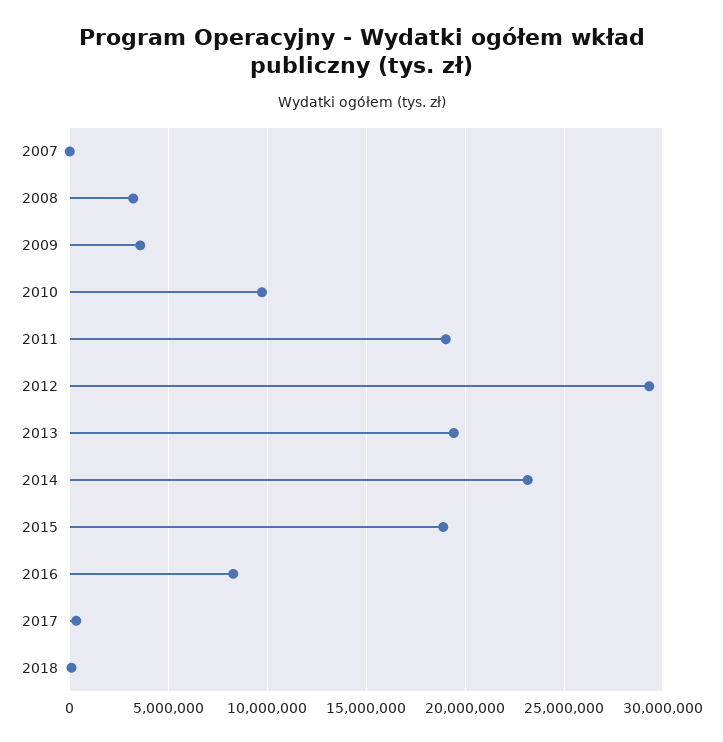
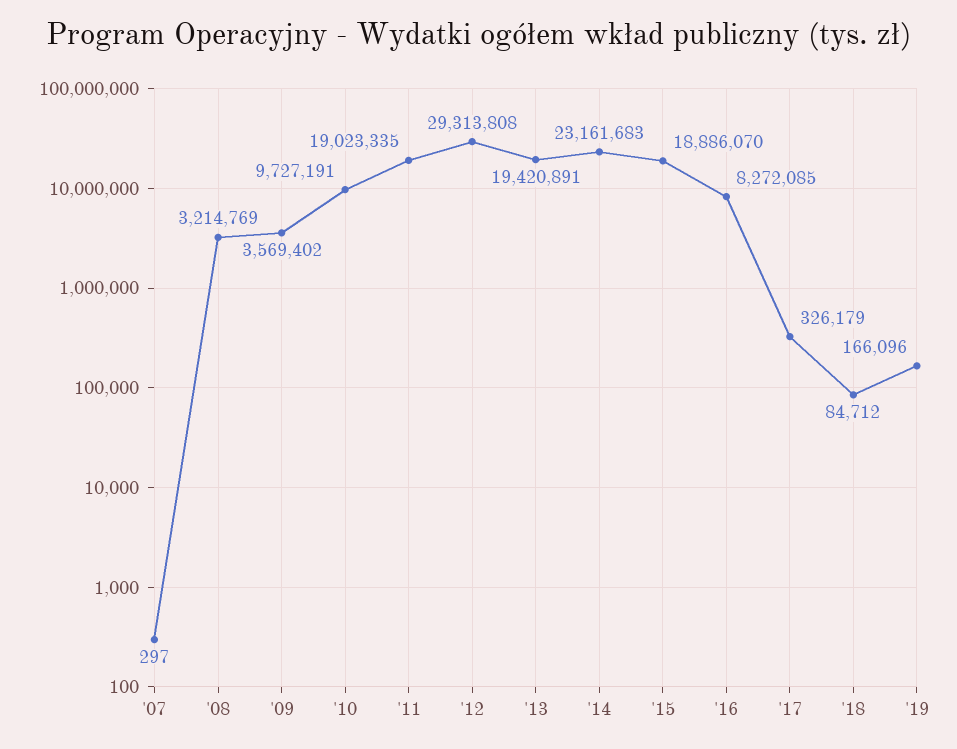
'19: none -> 166096

